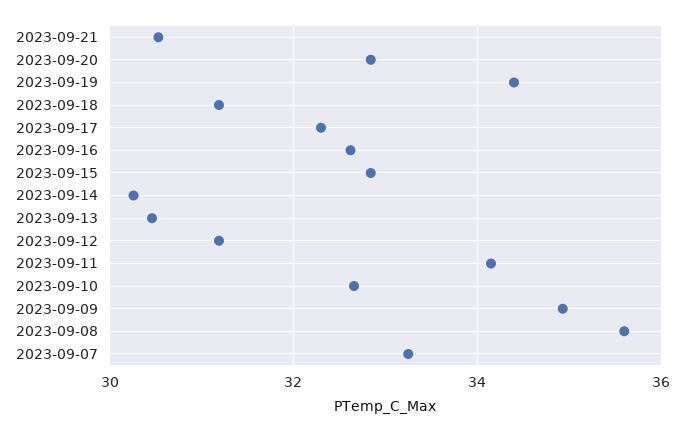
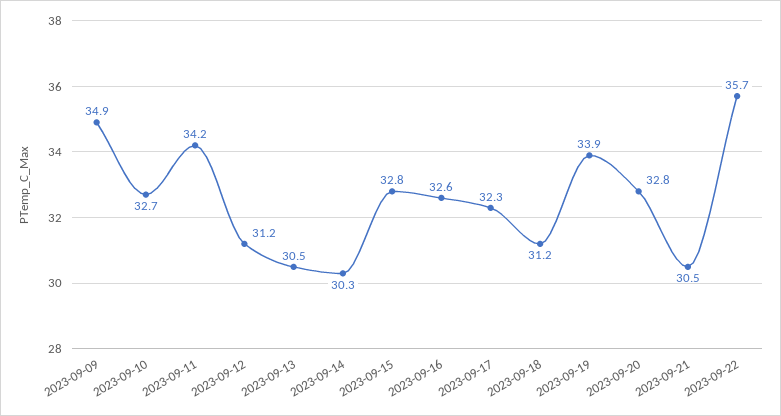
2023-09-19: 34.4 -> 33.9
2023-09-08: 35.6 -> none
2023-09-07: 33.2 -> none
2023-09-22: none -> 35.7

